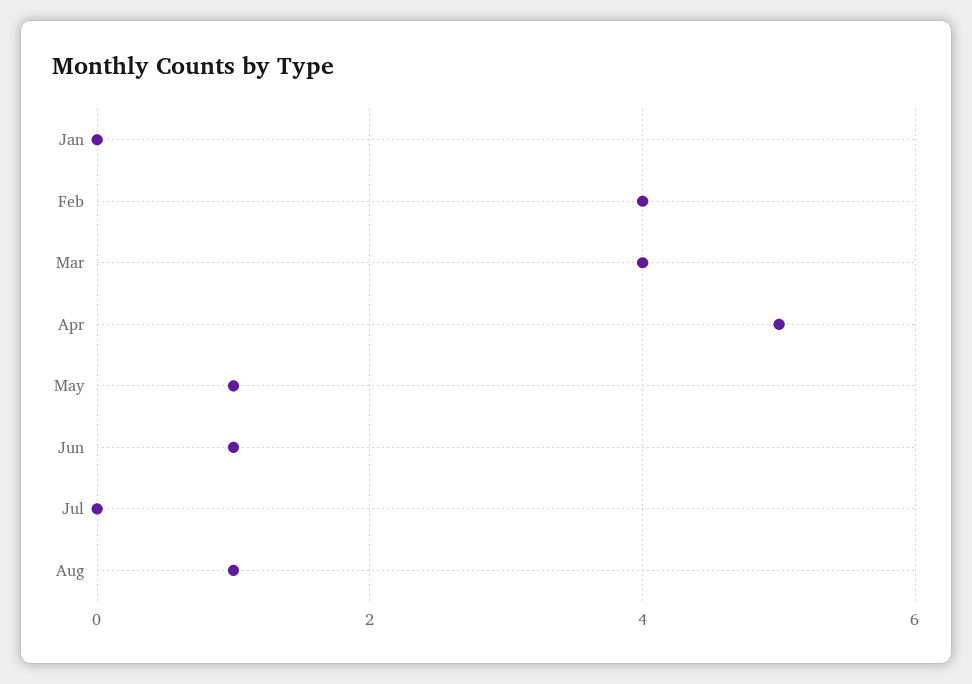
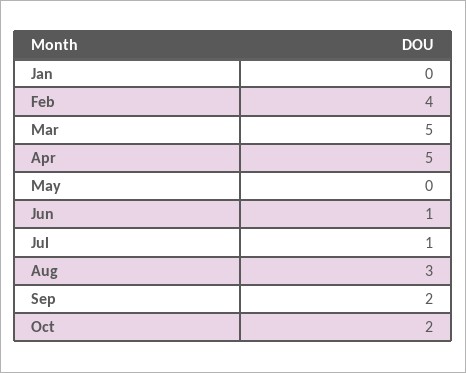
Mar: 4 -> 5
May: 1 -> 0
Jul: 0 -> 1
Aug: 1 -> 3
Sep: none -> 2
Oct: none -> 2

